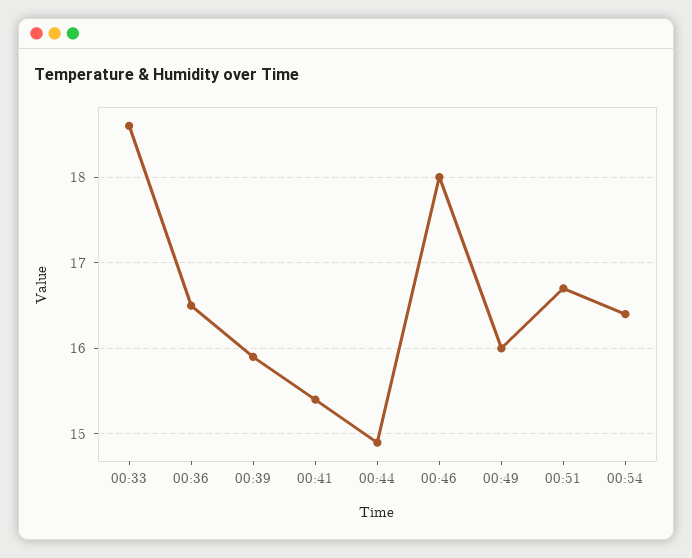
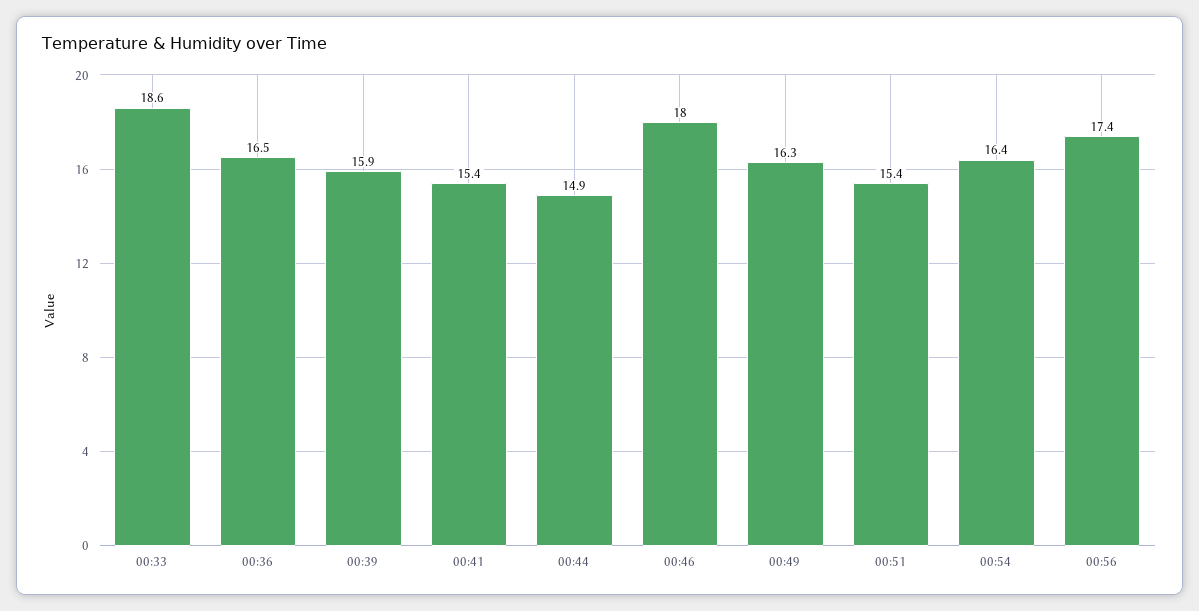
00:49: 16 -> 16.3
00:51: 16.7 -> 15.4
00:56: none -> 17.4

